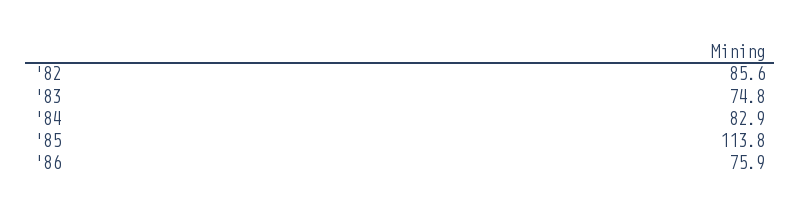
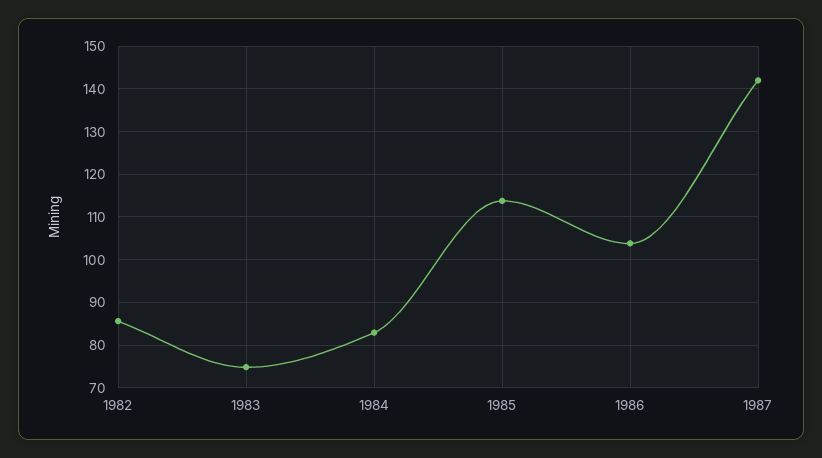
'86: 75.9 -> 104
1987: none -> 142

